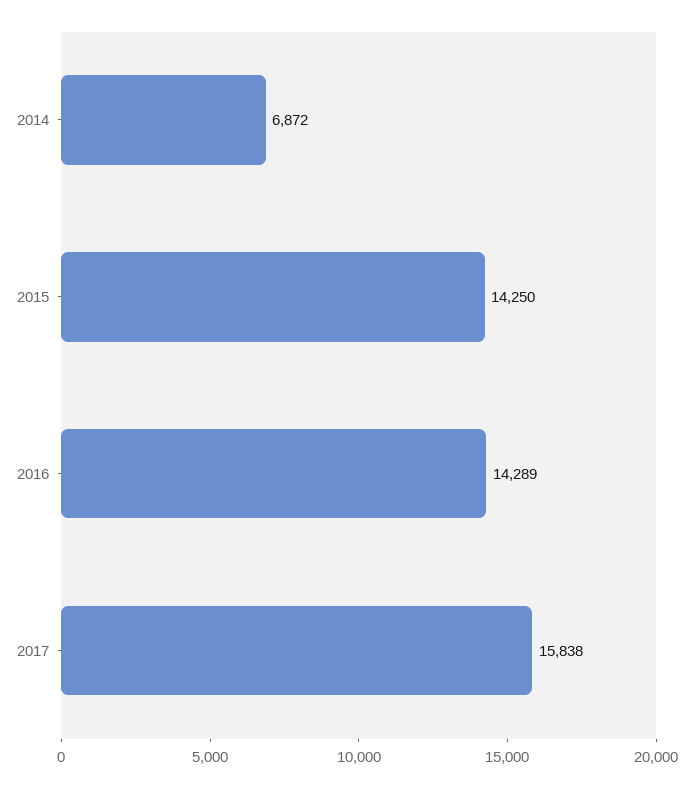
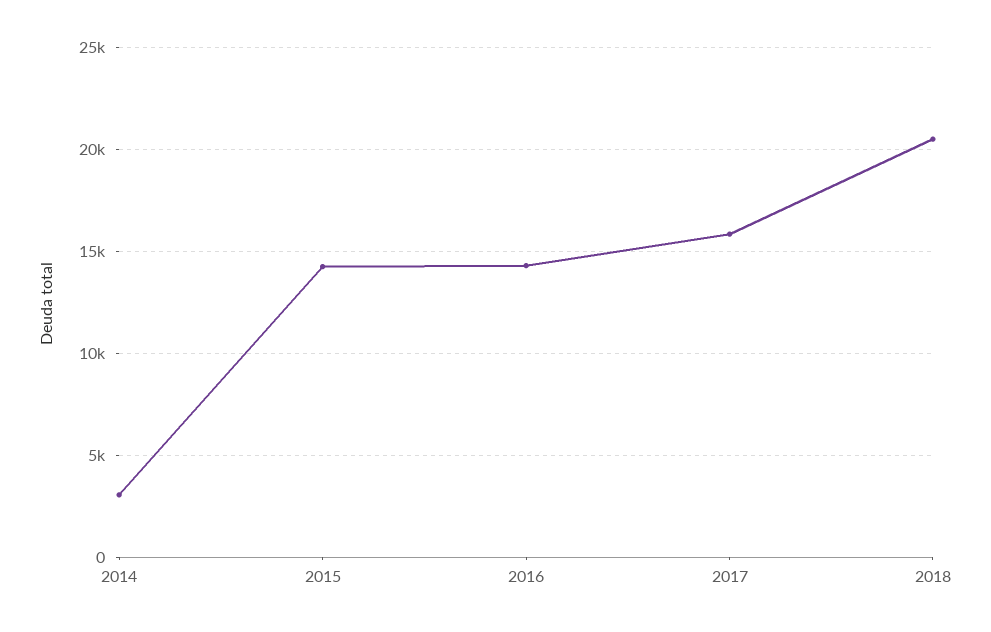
2014: 6872 -> 3000
2018: none -> 20500

